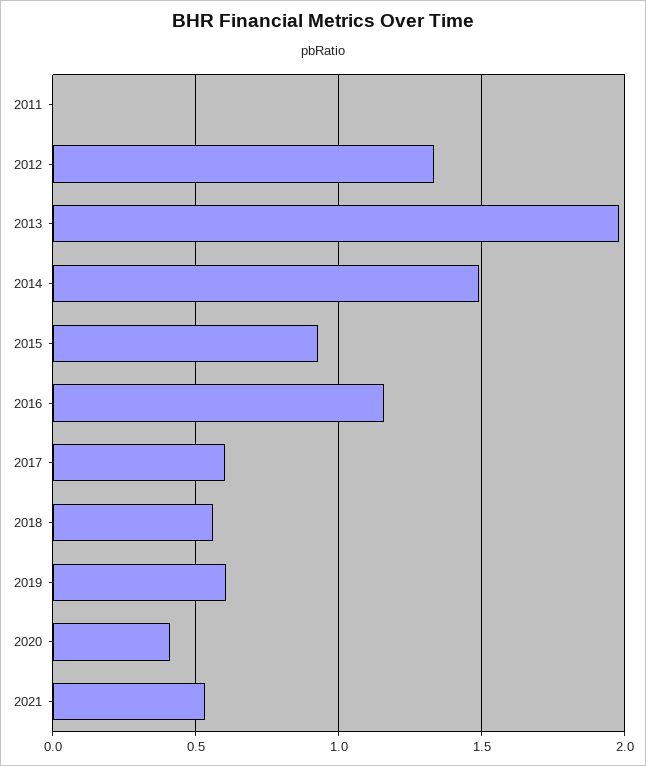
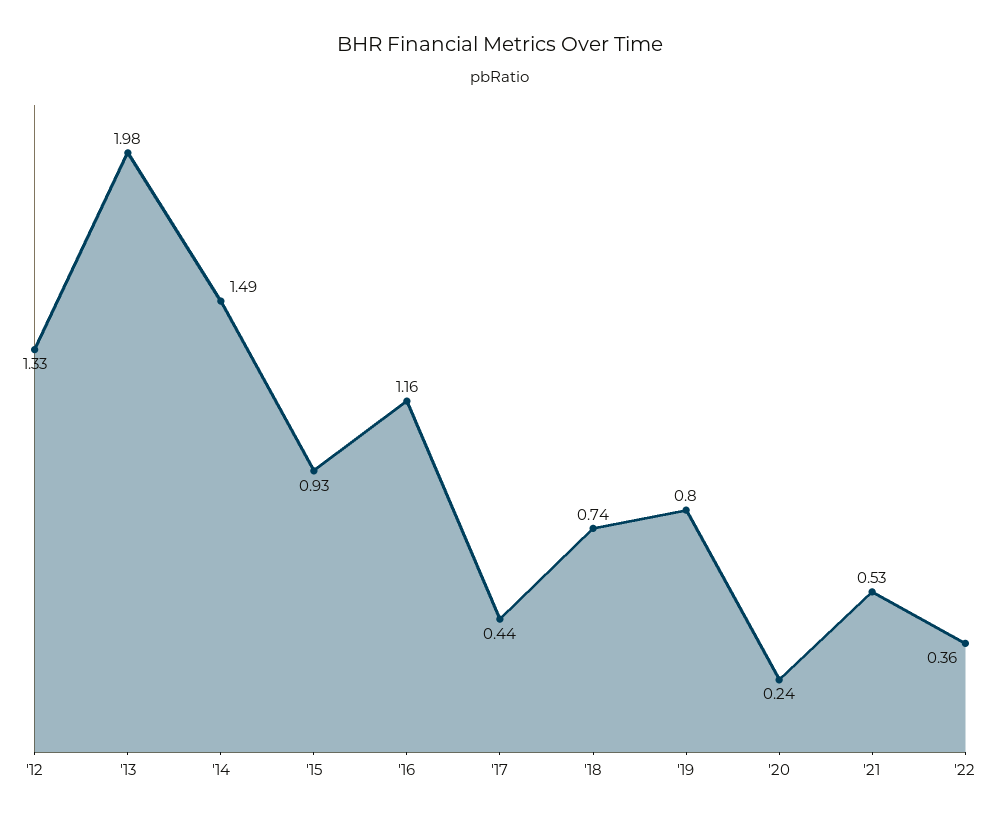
2011: 0 -> none
2017: 0.6 -> 0.44
2018: 0.55 -> 0.74
2019: 0.6 -> 0.8
2020: 0.4 -> 0.24
'22: none -> 0.36

